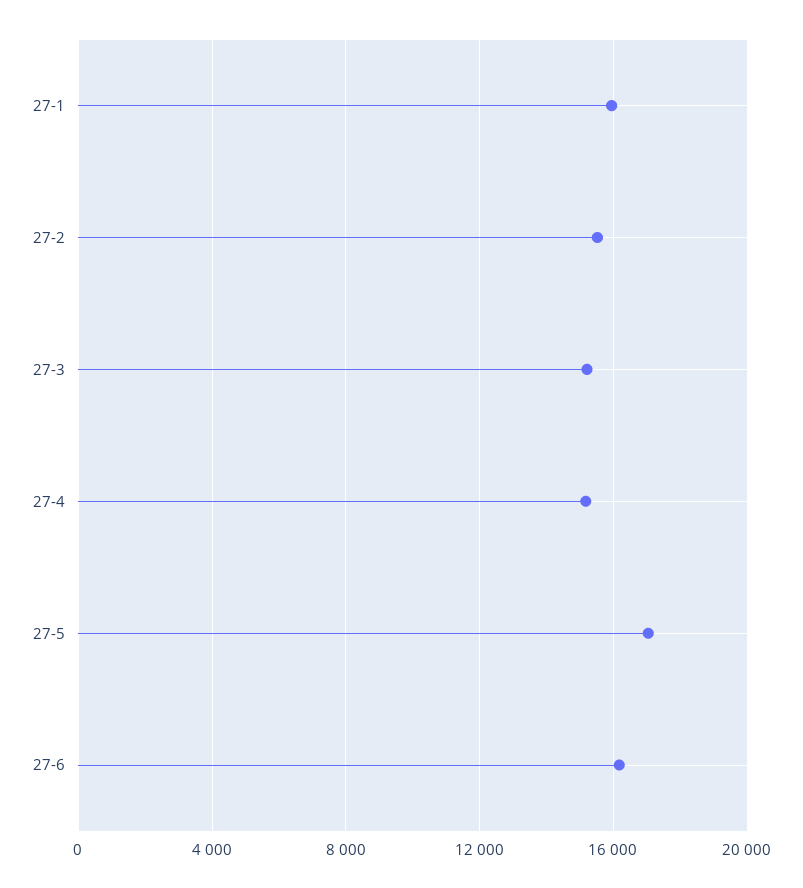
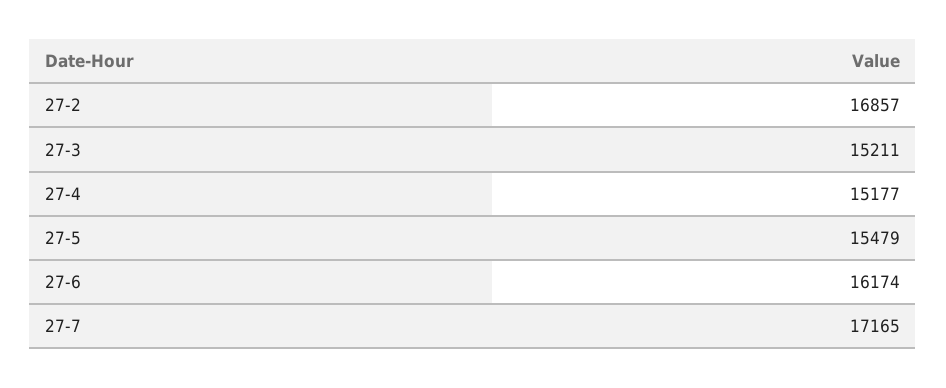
27-1: 16000 -> none
27-2: 15500 -> 16857
27-5: 17000 -> 15479
27-7: none -> 17165

